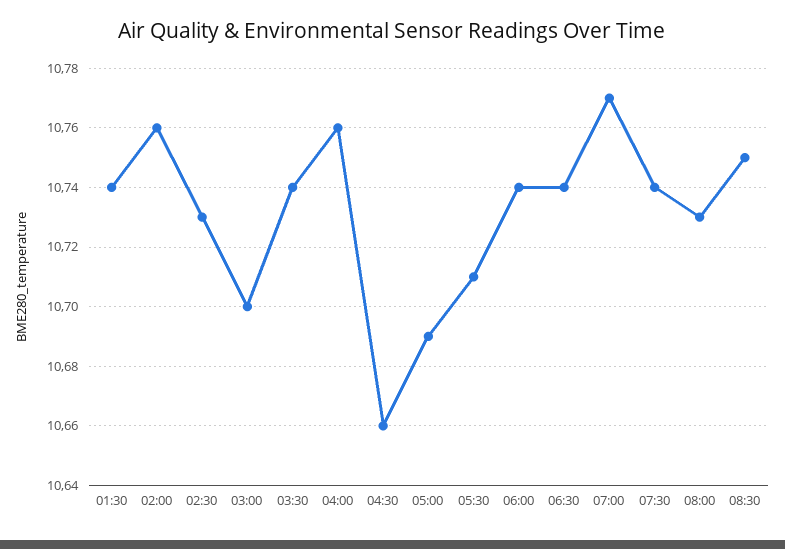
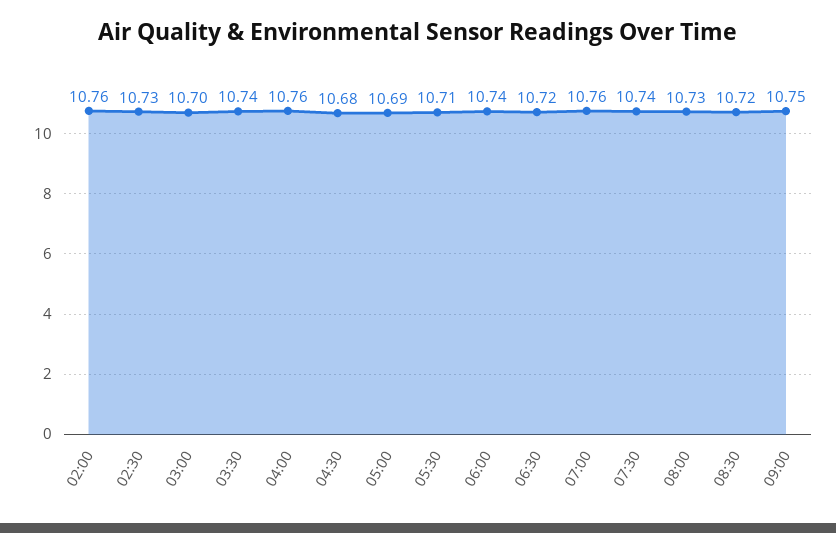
01:30: 10.74 -> none
04:30: 10.66 -> 10.68
06:30: 10.74 -> 10.72
07:00: 10.77 -> 10.76
08:30: 10.75 -> 10.72
09:00: none -> 10.75

